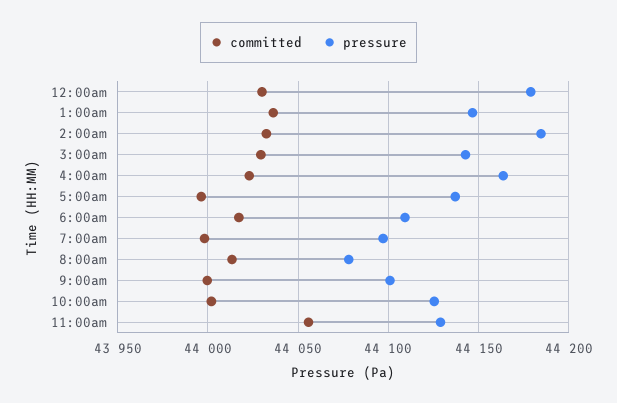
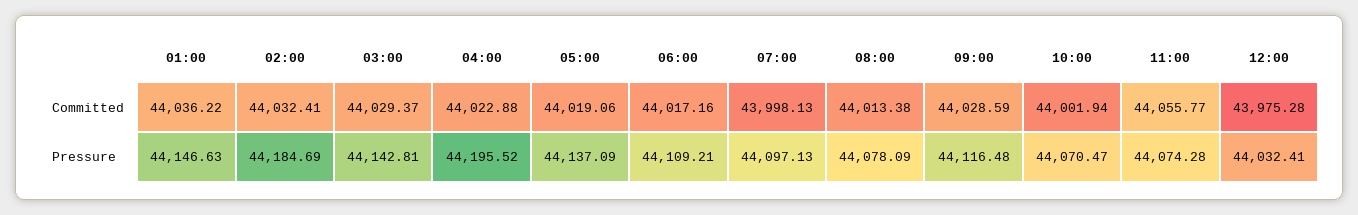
committed, 12:00am: 44030 -> none
pressure, 12:00am: 44180 -> none
pressure, 4:00am: 44165 -> 44195.52
committed, 5:00am: 43995 -> 44019.06
committed, 9:00am: 44000 -> 44028.59
pressure, 9:00am: 44100 -> 44116.48
pressure, 10:00am: 44125 -> 44070.47
pressure, 11:00am: 44130 -> 44074.28
committed, 12:00: none -> 43975.28
pressure, 12:00: none -> 44032.41

